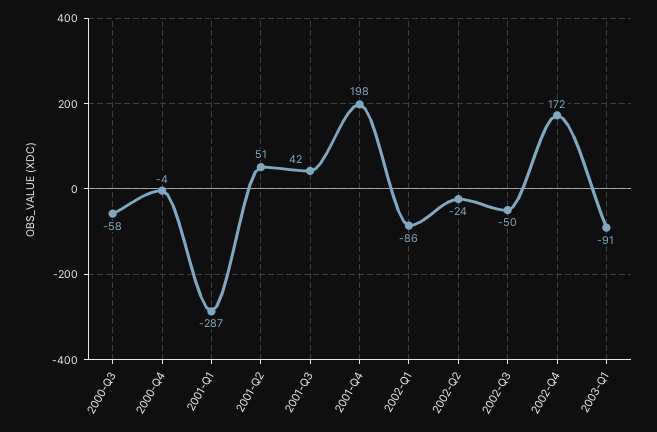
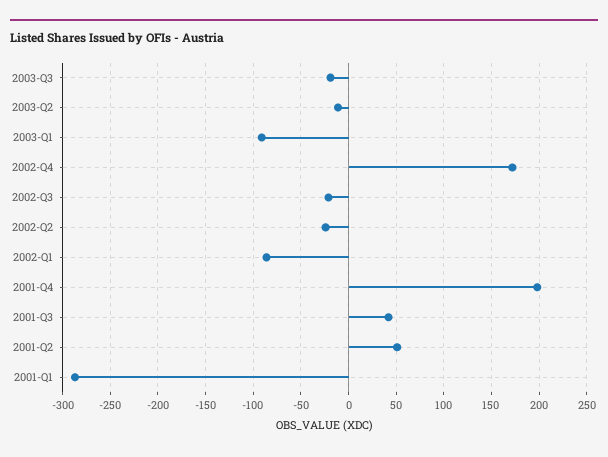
2000-Q3: -58 -> none
2000-Q4: -4 -> none
2002-Q3: -50 -> -20
2003-Q3: none -> -20
2003-Q2: none -> -10

